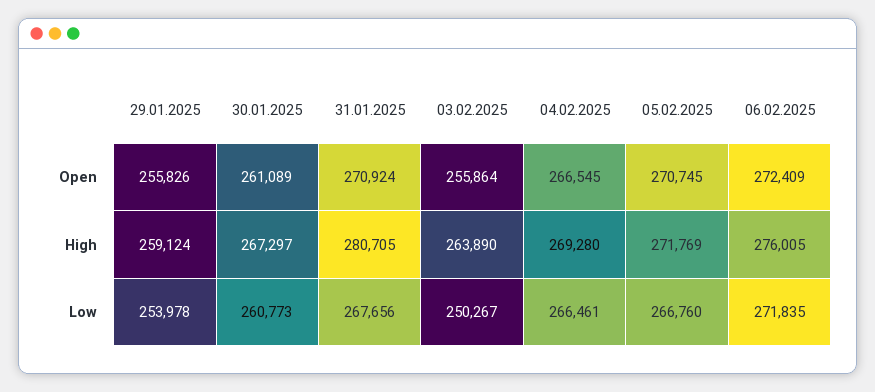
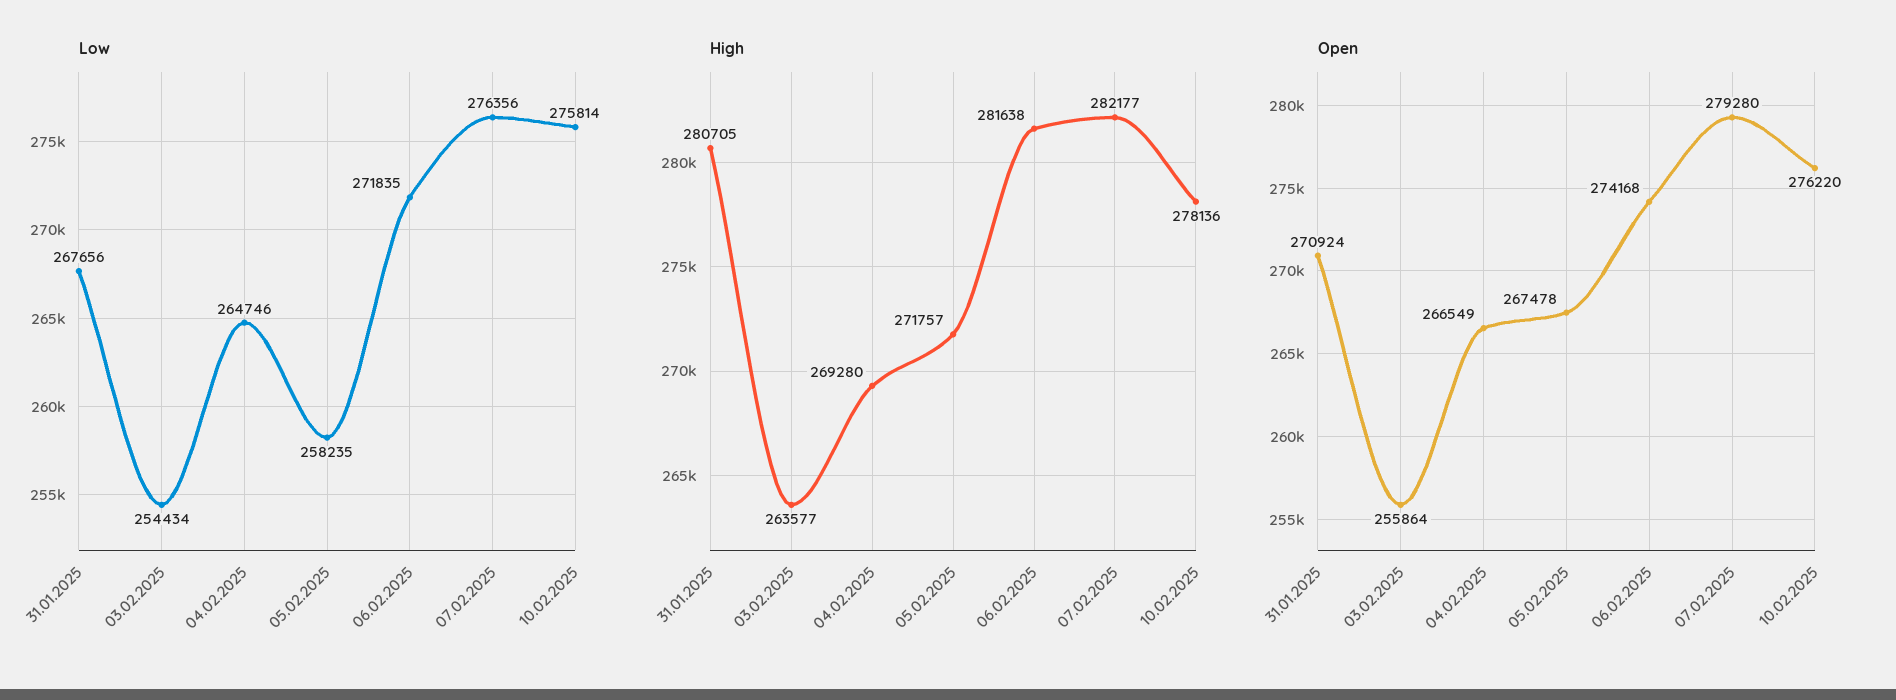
Open, 29.01.2025: 255826 -> none
Open, 30.01.2025: 261089 -> none
Open, 04.02.2025: 266545 -> 266549
Open, 05.02.2025: 270745 -> 267478
Open, 06.02.2025: 272409 -> 274168
High, 29.01.2025: 259124 -> none
High, 30.01.2025: 267297 -> none
High, 03.02.2025: 263890 -> 263577
High, 05.02.2025: 271769 -> 271757
High, 06.02.2025: 276005 -> 281638
Low, 29.01.2025: 253978 -> none
Low, 30.01.2025: 260773 -> none
Low, 03.02.2025: 250267 -> 254434
Low, 04.02.2025: 266461 -> 264746
Low, 05.02.2025: 266760 -> 258235
Low, 07.02.2025: none -> 276356
Low, 10.02.2025: none -> 275814
High, 07.02.2025: none -> 282177
High, 10.02.2025: none -> 278136
Open, 07.02.2025: none -> 279280
Open, 10.02.2025: none -> 276220

